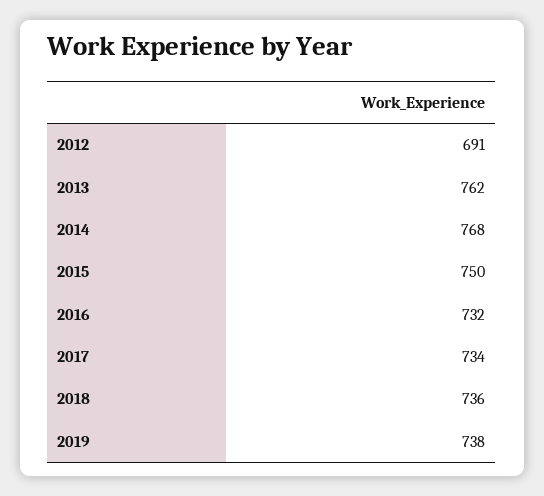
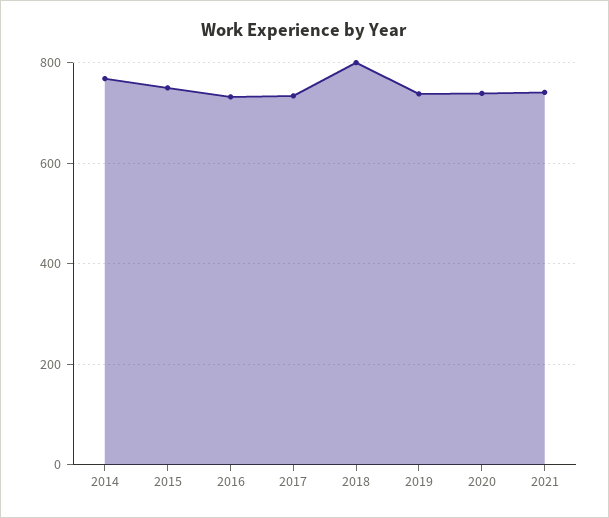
2012: 691 -> none
2013: 762 -> none
2018: 736 -> 800
2020: none -> 740
2021: none -> 740

